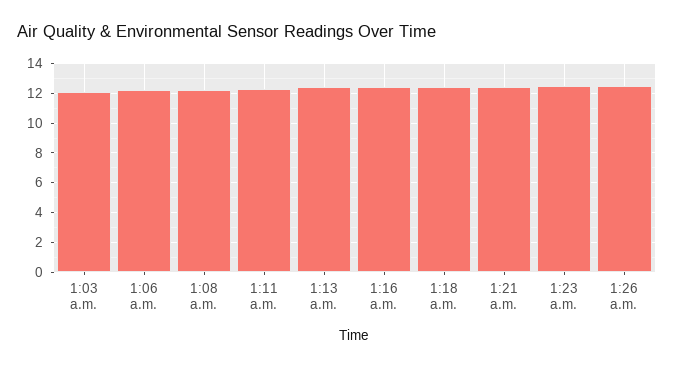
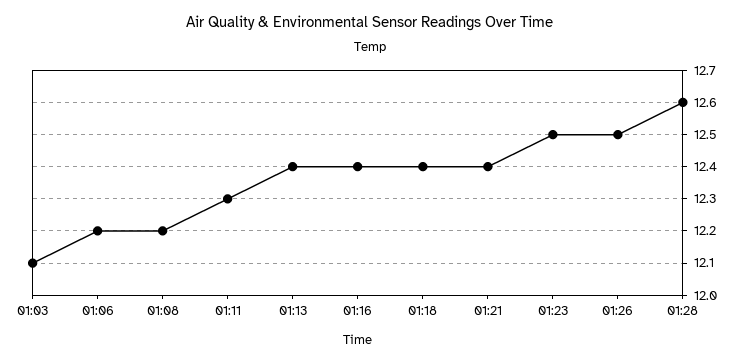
01:28: none -> 12.6

